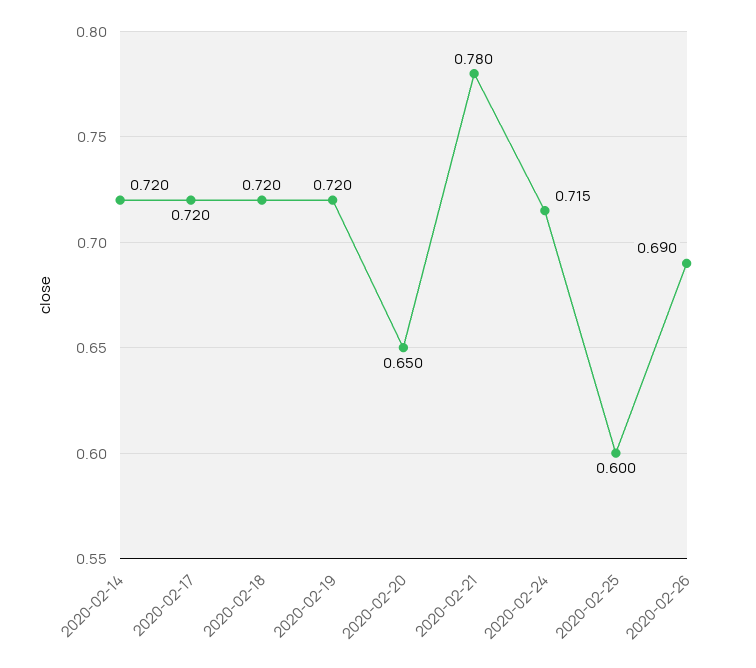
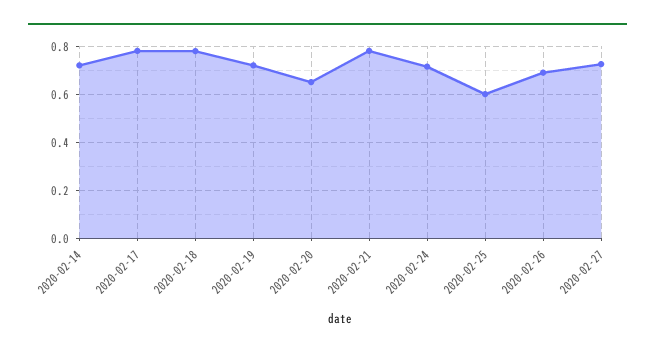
2020-02-17: 0.72 -> 0.775
2020-02-18: 0.72 -> 0.775
2020-02-27: none -> 0.725

